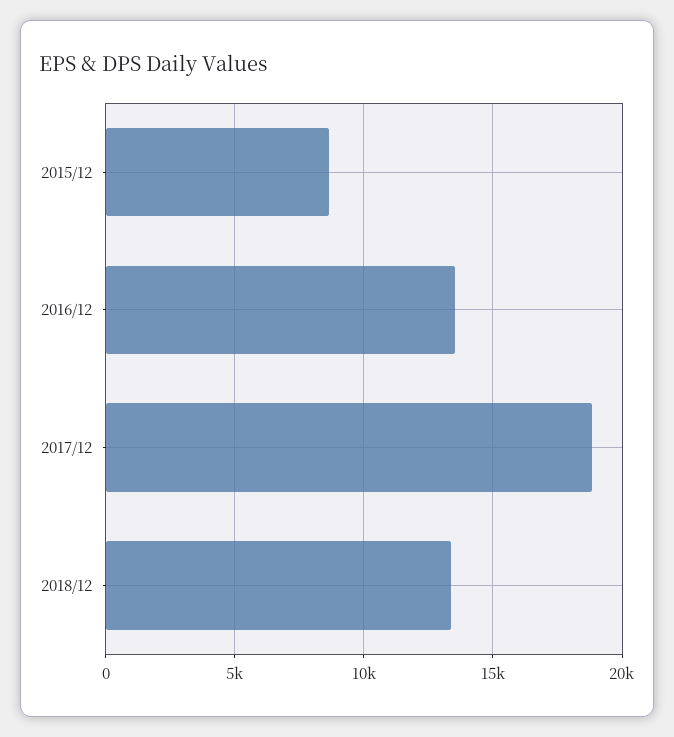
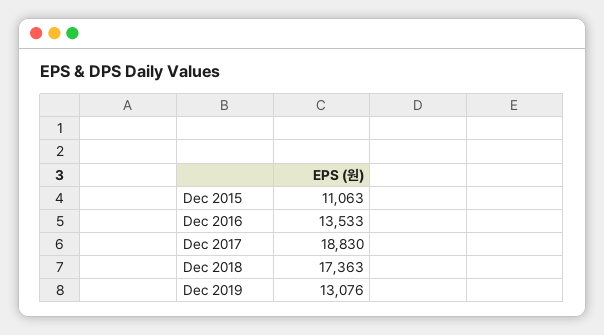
2015/12: 8500 -> 11063
2018/12: 13500 -> 17363
Dec 2019: none -> 13076

